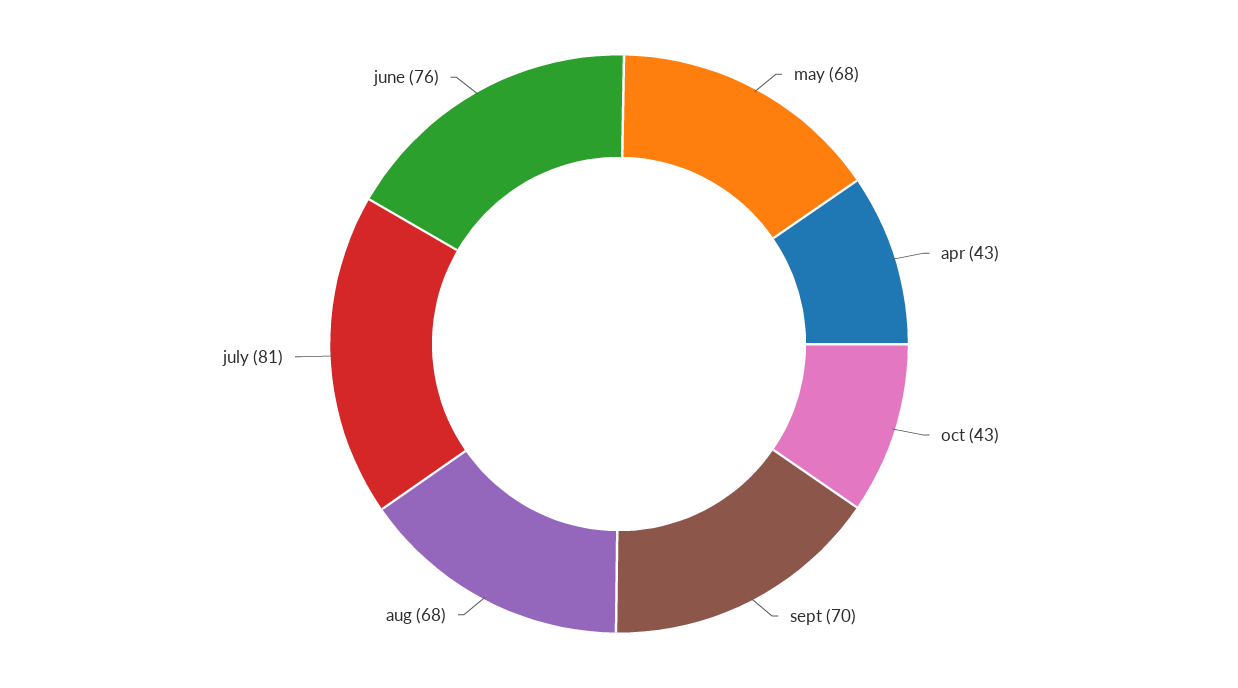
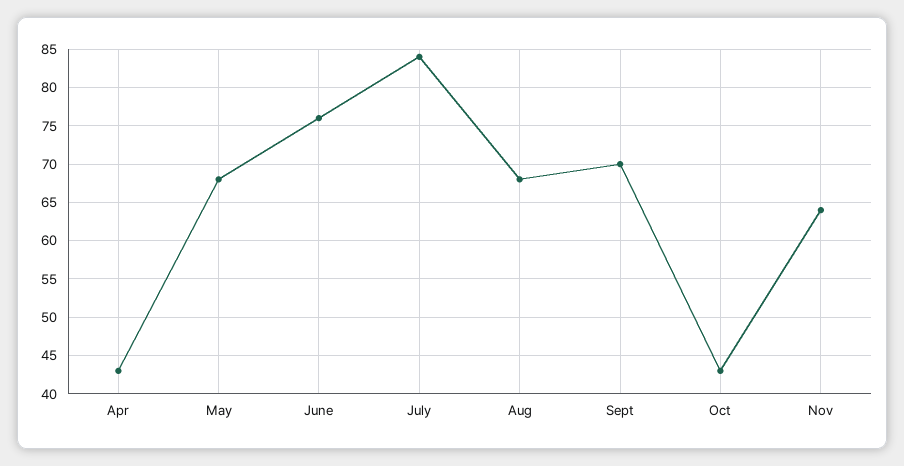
july: 81 -> 84
Nov: none -> 64

